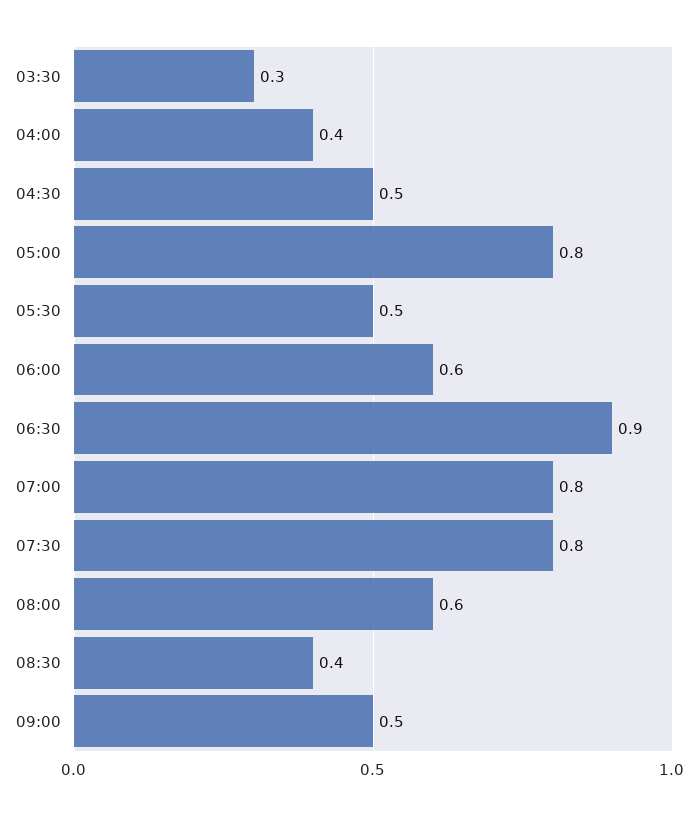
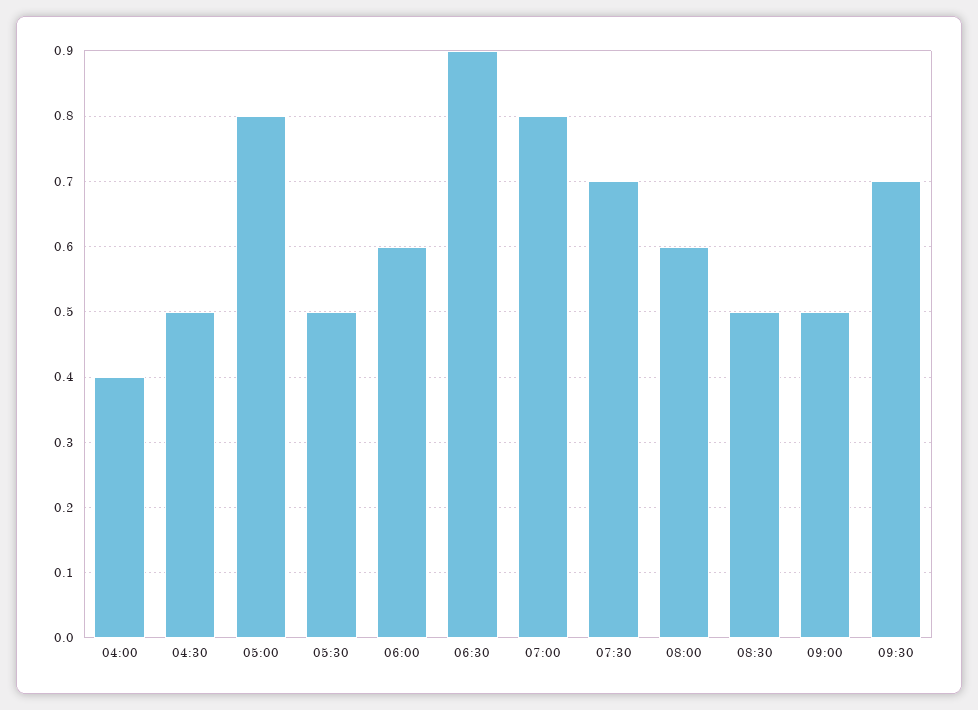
03:30: 0.3 -> none
07:30: 0.8 -> 0.7
08:30: 0.4 -> 0.5
09:30: none -> 0.7

